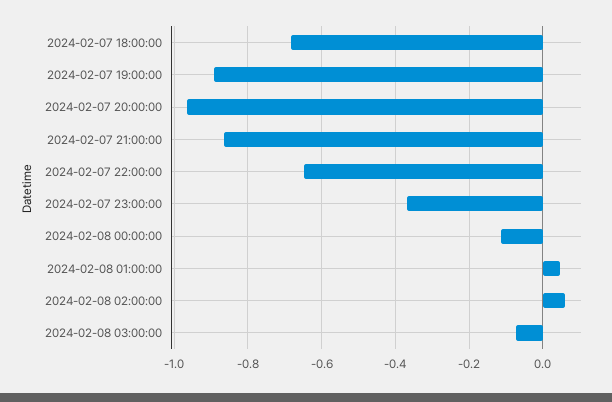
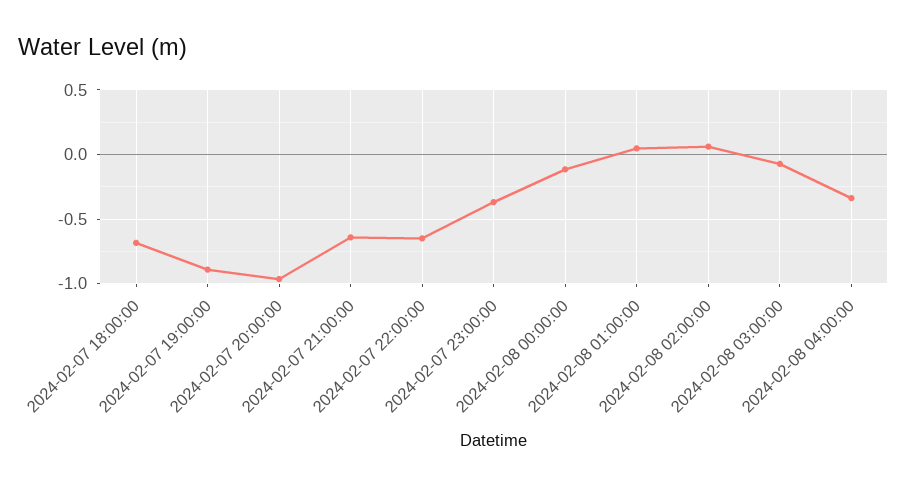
2024-02-07 21:00:00: -0.86 -> -0.65
2024-02-08 04:00:00: none -> -0.35

